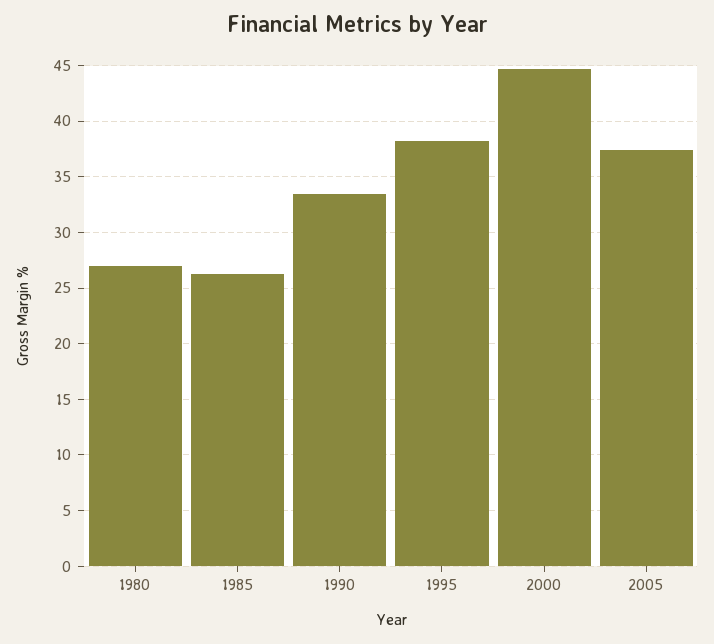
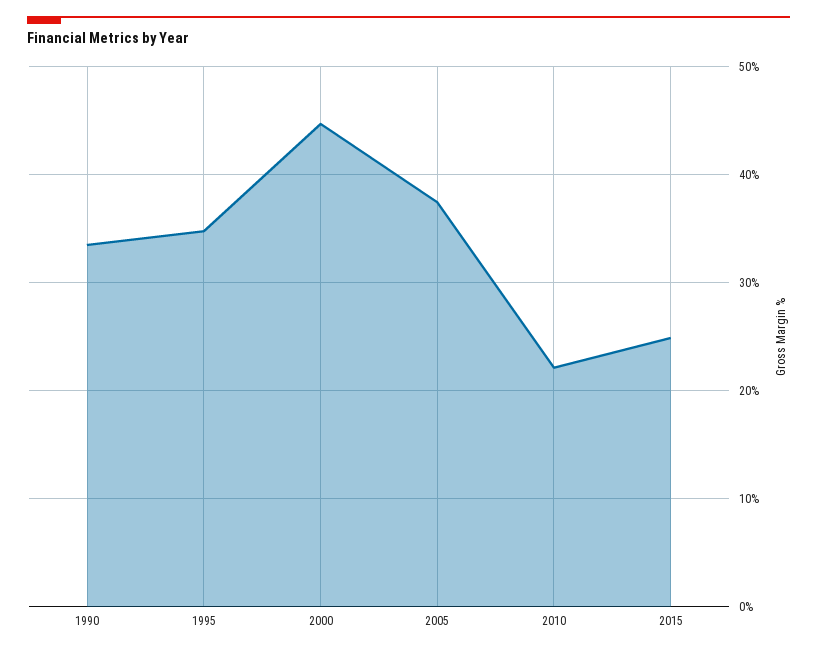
1980: 27 -> none
1985: 26 -> none
1995: 38 -> 35
2010: none -> 22
2015: none -> 25

